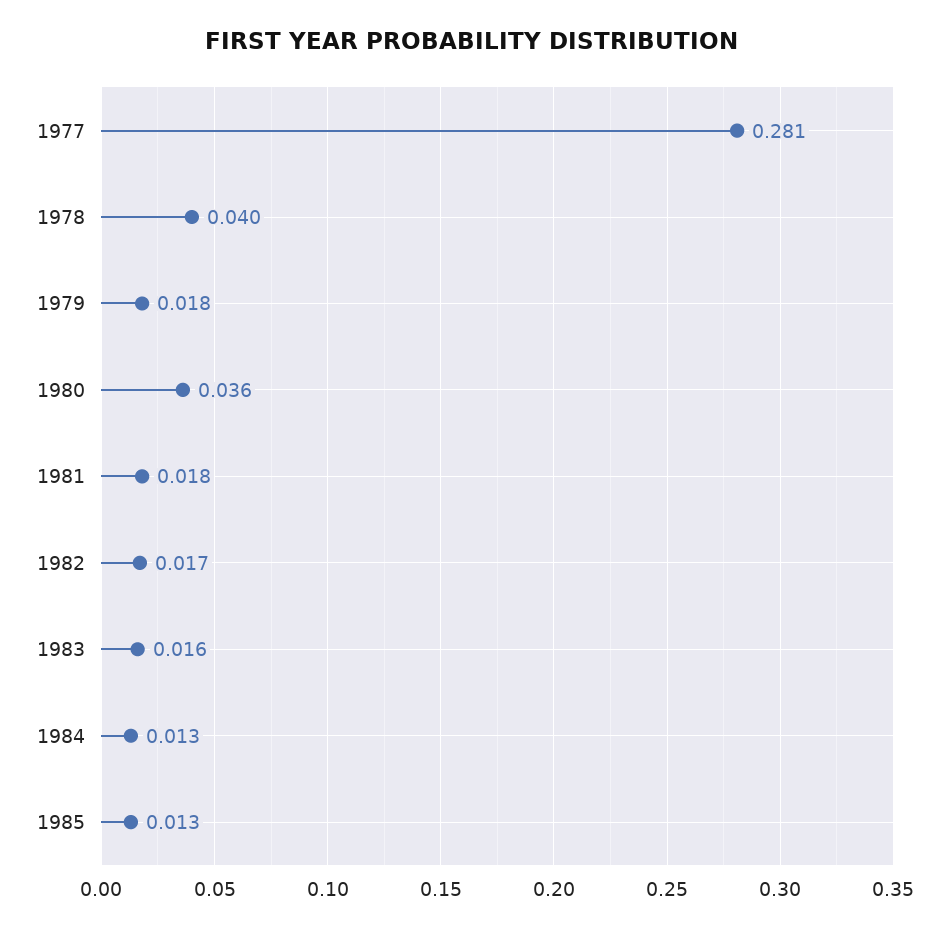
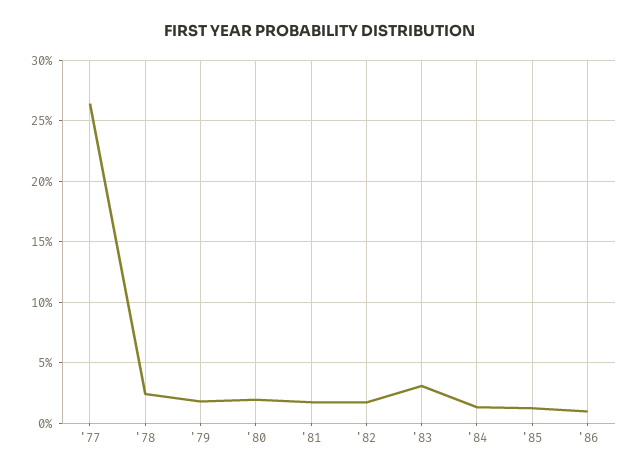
1977: 0.281 -> 0.265
1978: 0.04 -> 0.025
1980: 0.036 -> 0.02
1983: 0.016 -> 0.03
'86: none -> 0.01

